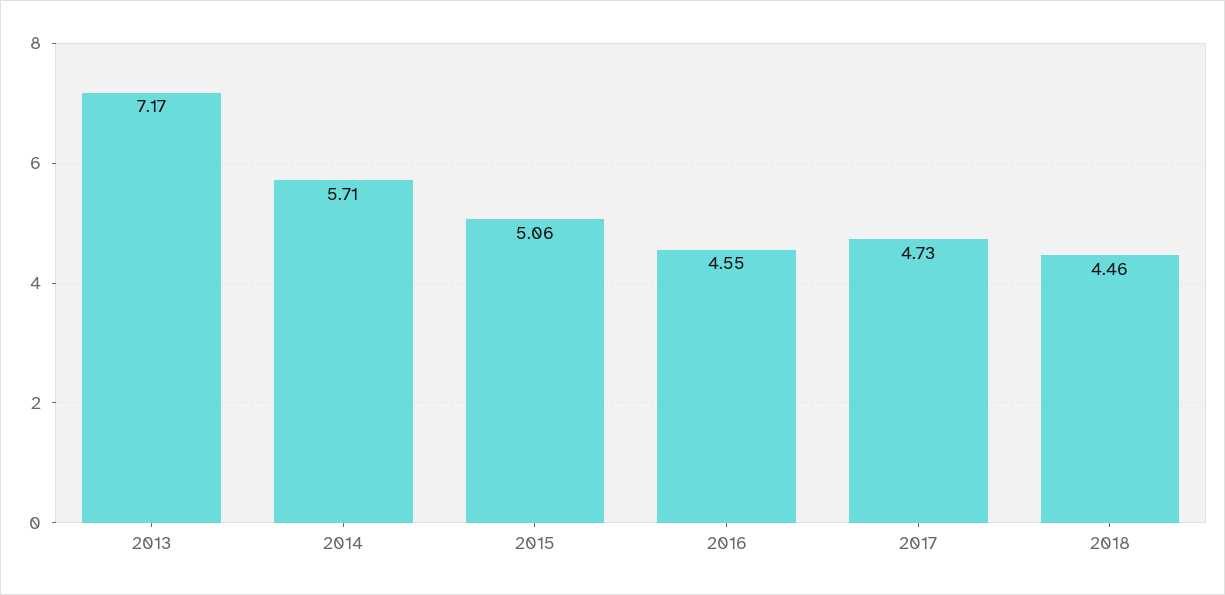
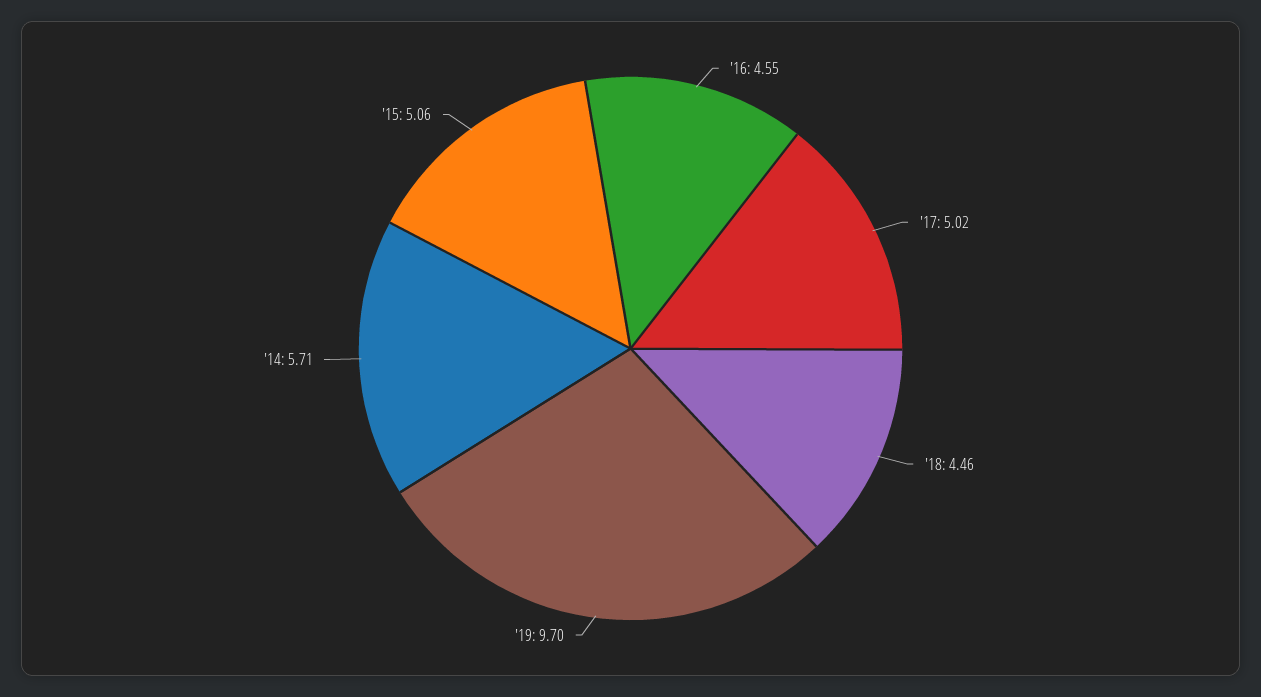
2013: 7.17 -> none
2017: 4.73 -> 5.02
'19: none -> 9.7

